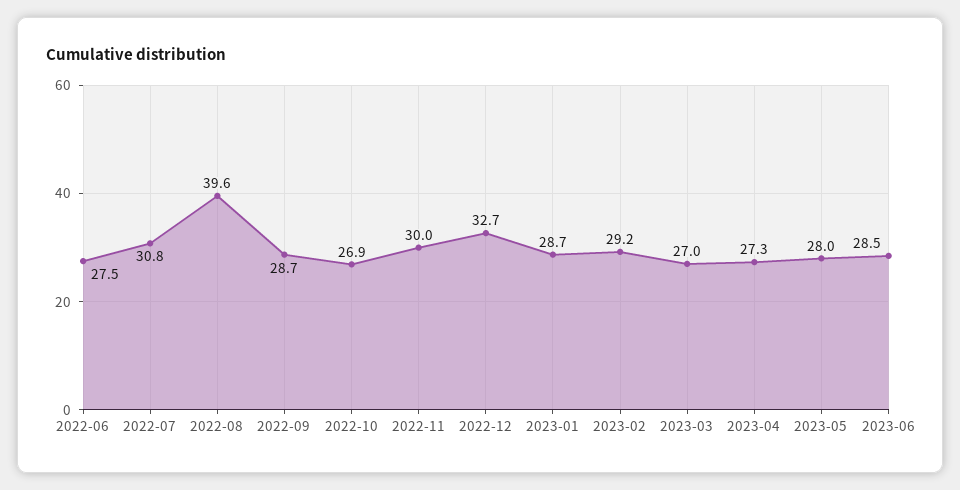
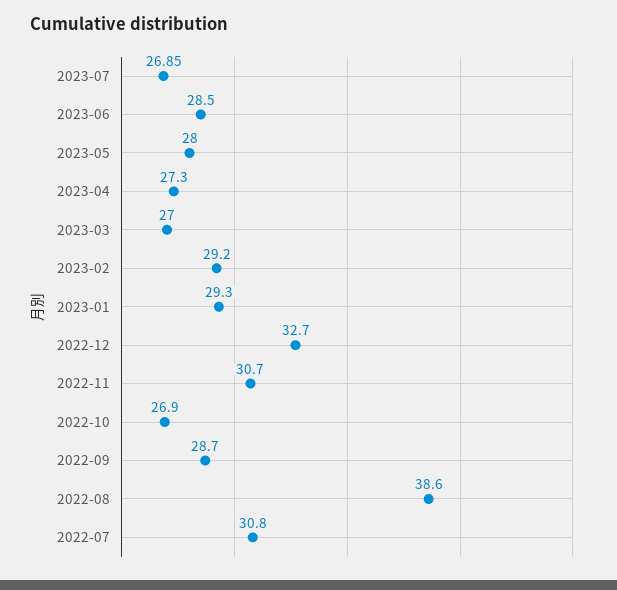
2022-06: 27.5 -> none
2022-08: 39.6 -> 38.6
2022-11: 30 -> 30.7
2023-01: 28.7 -> 29.3
2023-07: none -> 26.85

